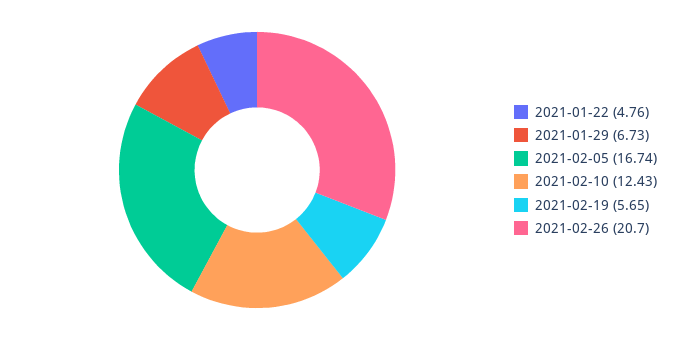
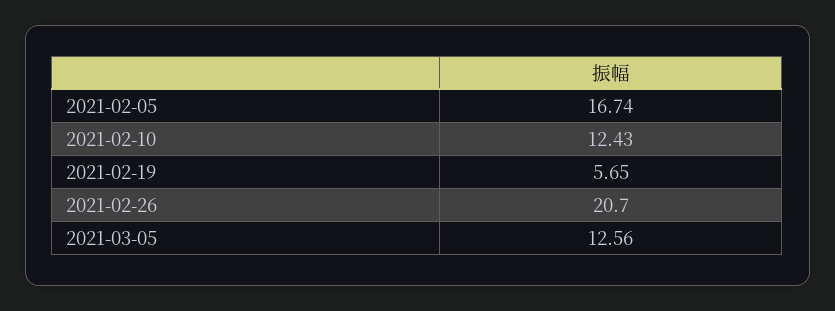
2021-01-22: 4.76 -> none
2021-01-29: 6.73 -> none
2021-03-05: none -> 12.56

